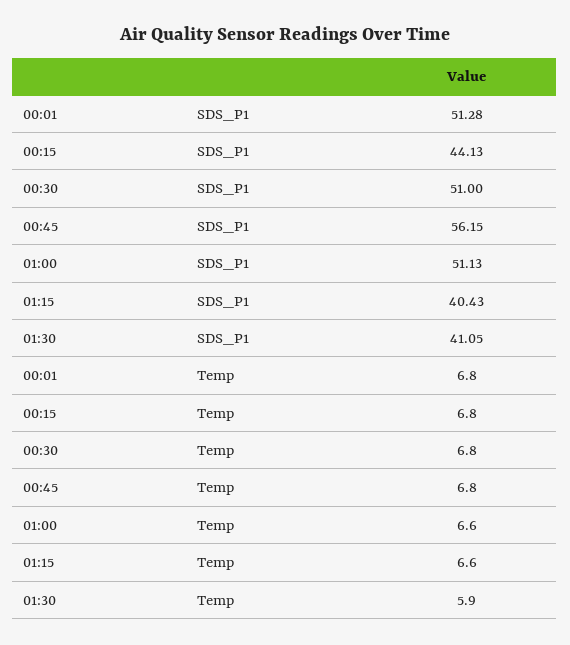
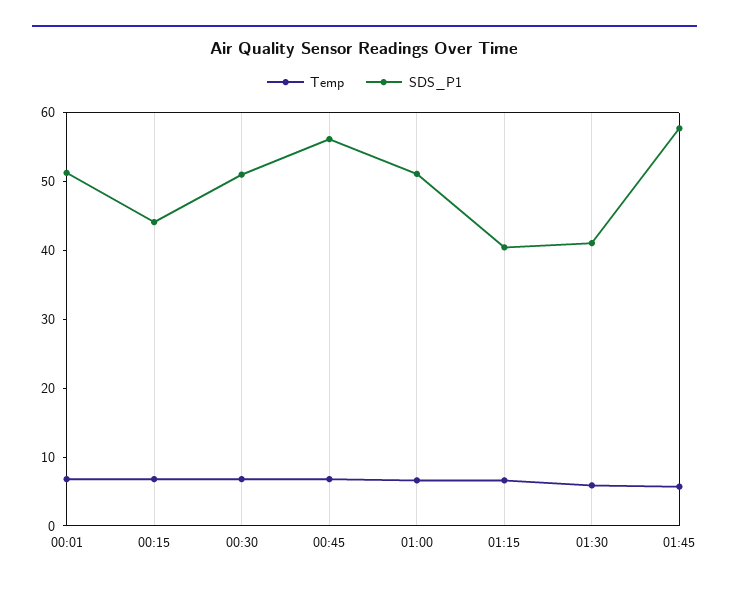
Temp, 01:45: none -> 6
SDS_P1, 01:45: none -> 58

